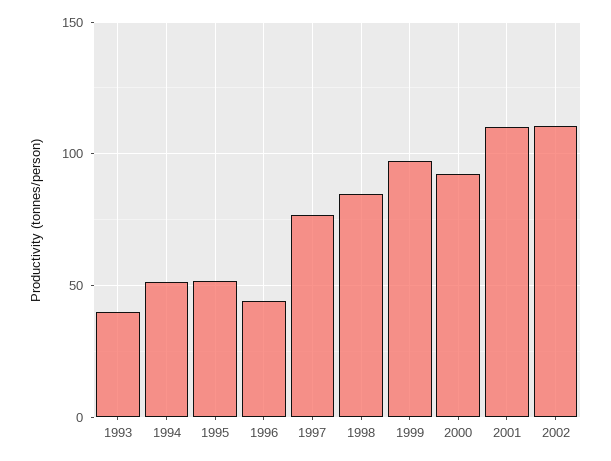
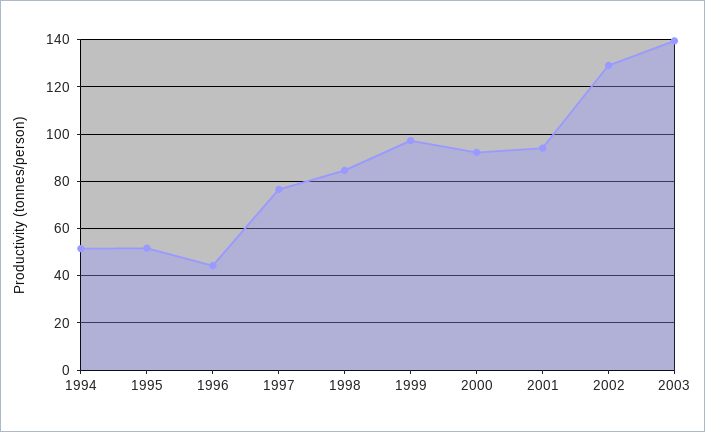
1993: 40 -> none
2001: 110 -> 95
2002: 110 -> 130
2003: none -> 140

